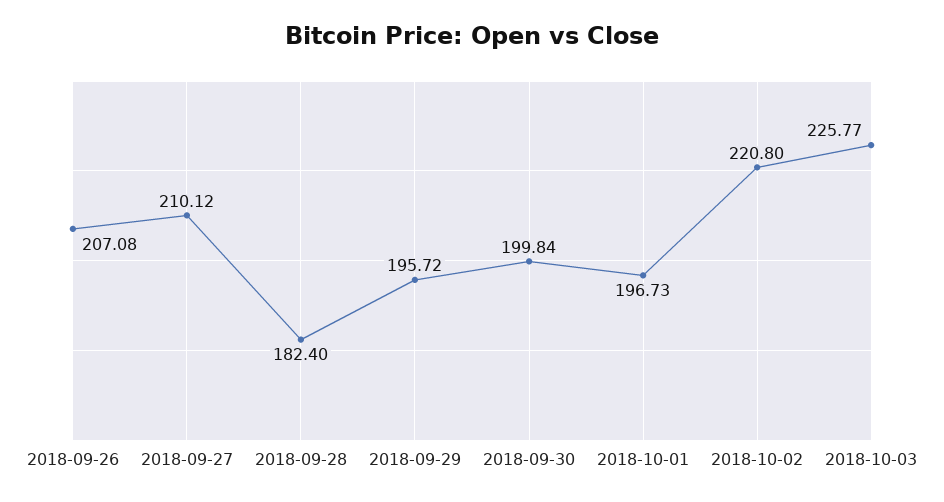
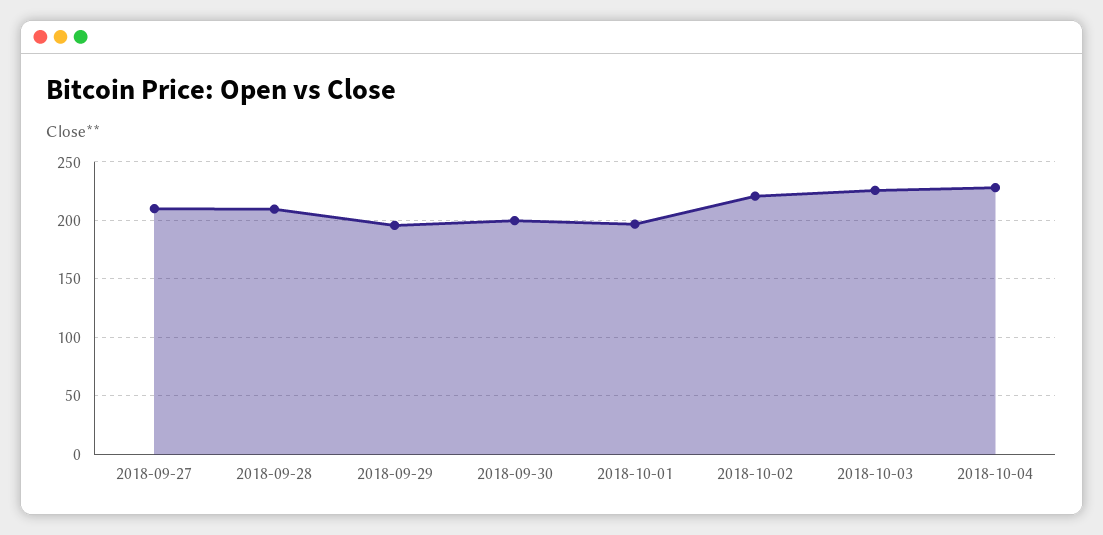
2018-09-26: 207.08 -> none
2018-09-28: 182.4 -> 210
2018-10-04: none -> 230

